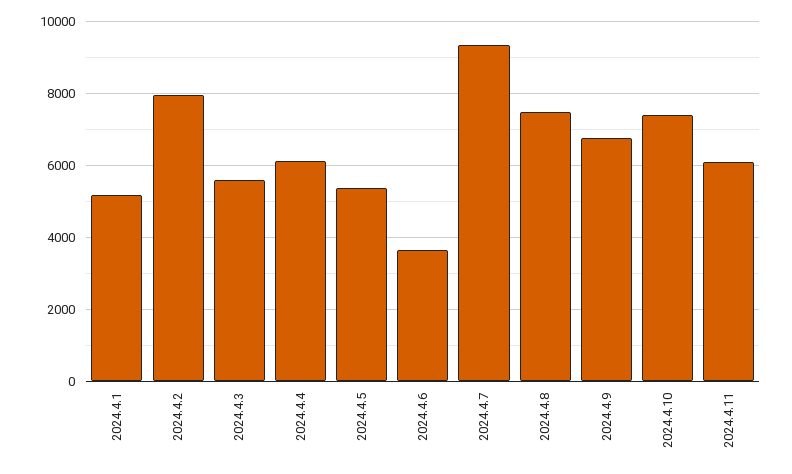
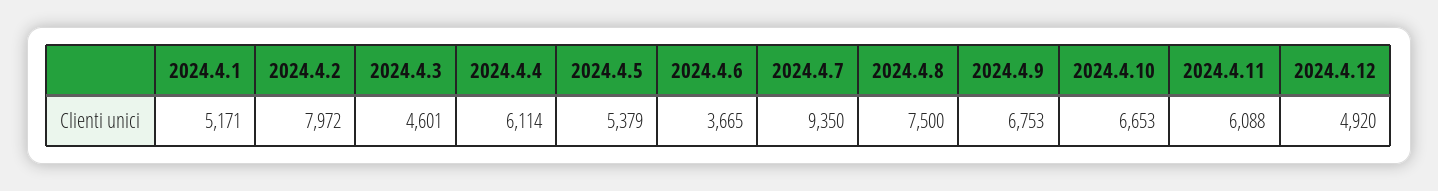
2024.4.3: 5600 -> 4601
2024.4.10: 7400 -> 6653
2024.4.12: none -> 4920

